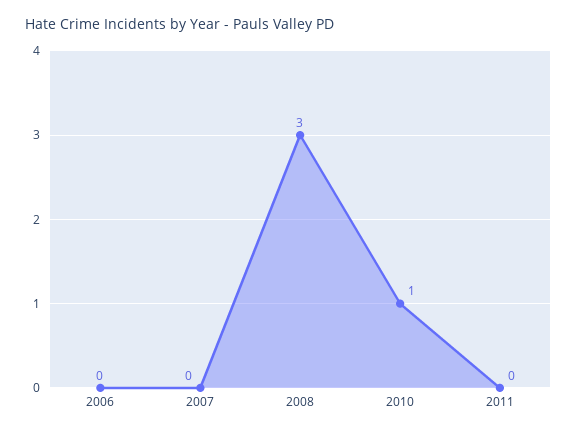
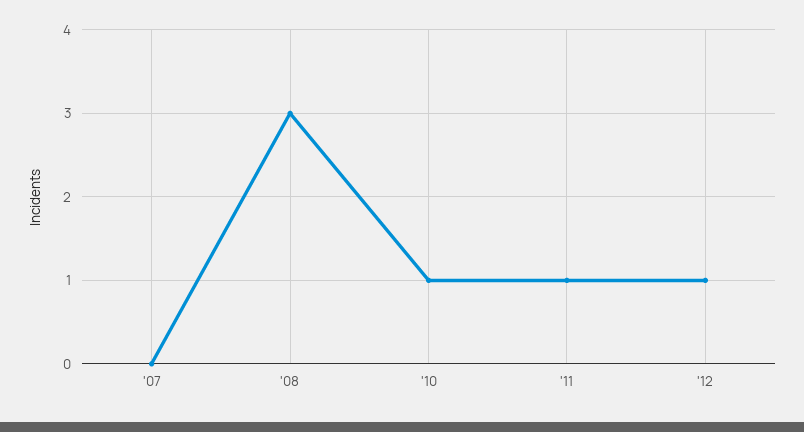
2006: 0 -> none
2011: 0 -> 1
'12: none -> 1

